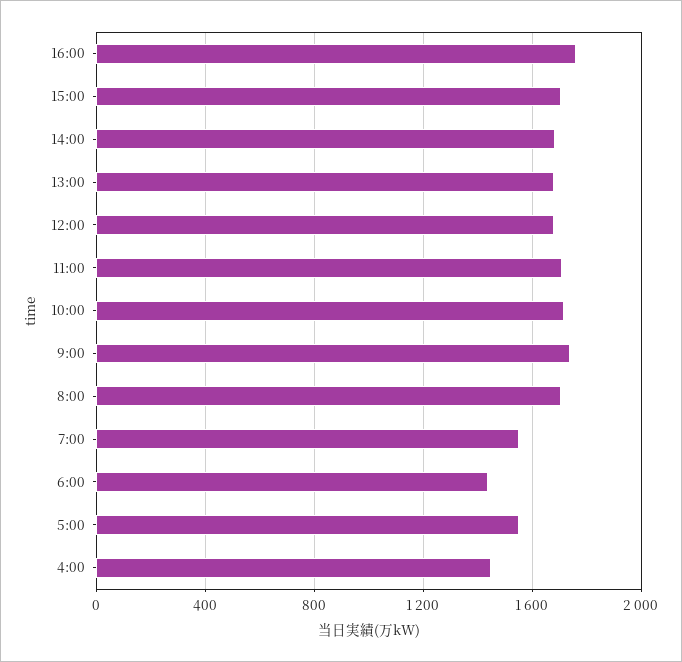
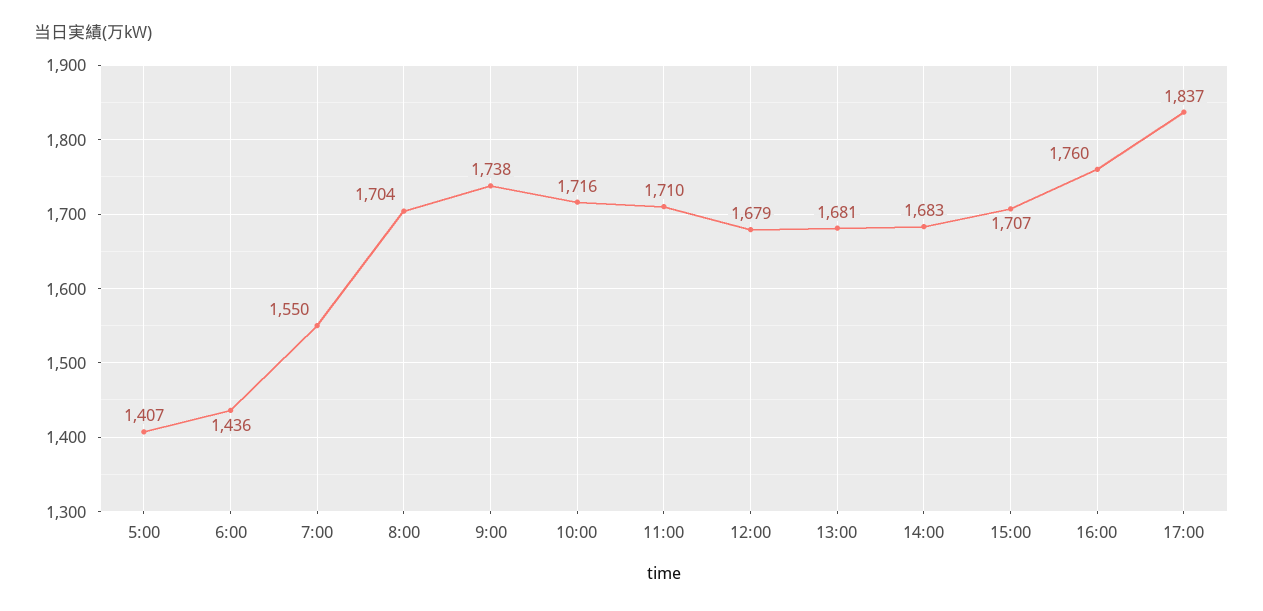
5:00: 1550 -> 1407
4:00: 1450 -> none
17:00: none -> 1837

